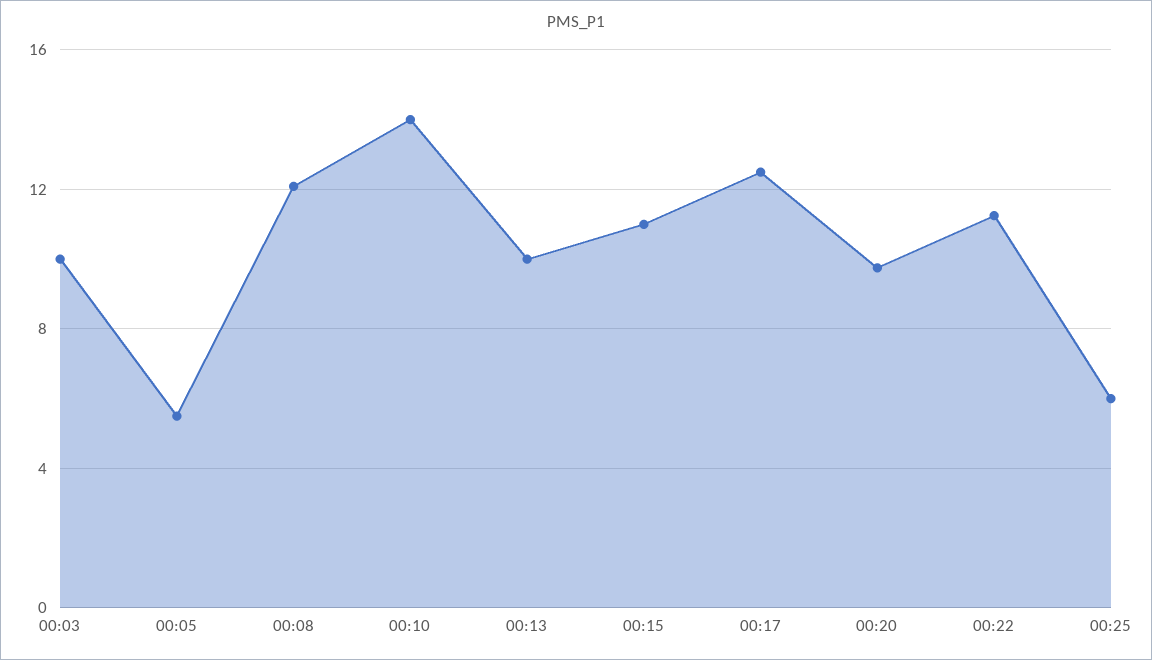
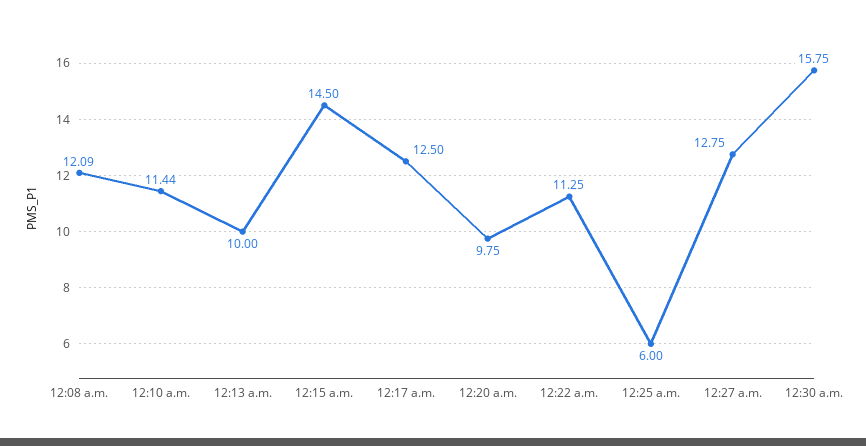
00:03: 10 -> none
00:05: 5.5 -> none
00:10: 14 -> 11.44
00:15: 11 -> 14.5
12:27 a.m.: none -> 12.75
12:30 a.m.: none -> 15.75

